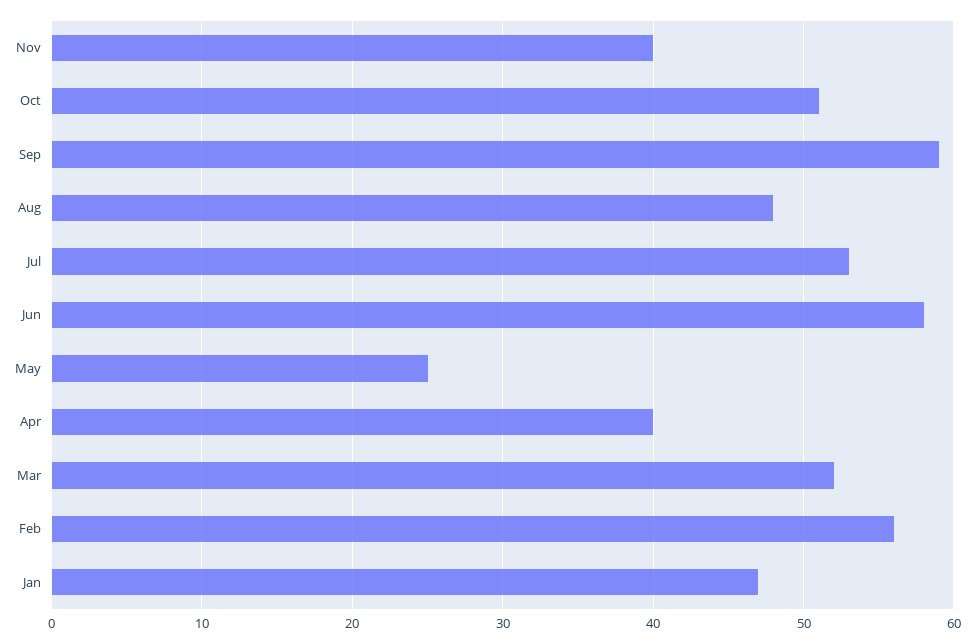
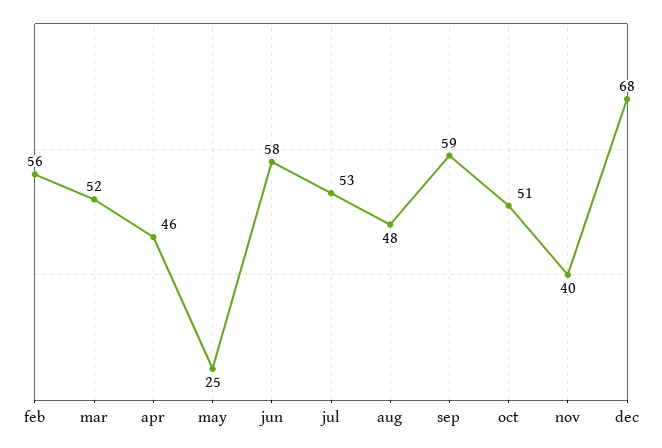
Apr: 40 -> 46
Jan: 47 -> none
dec: none -> 68

